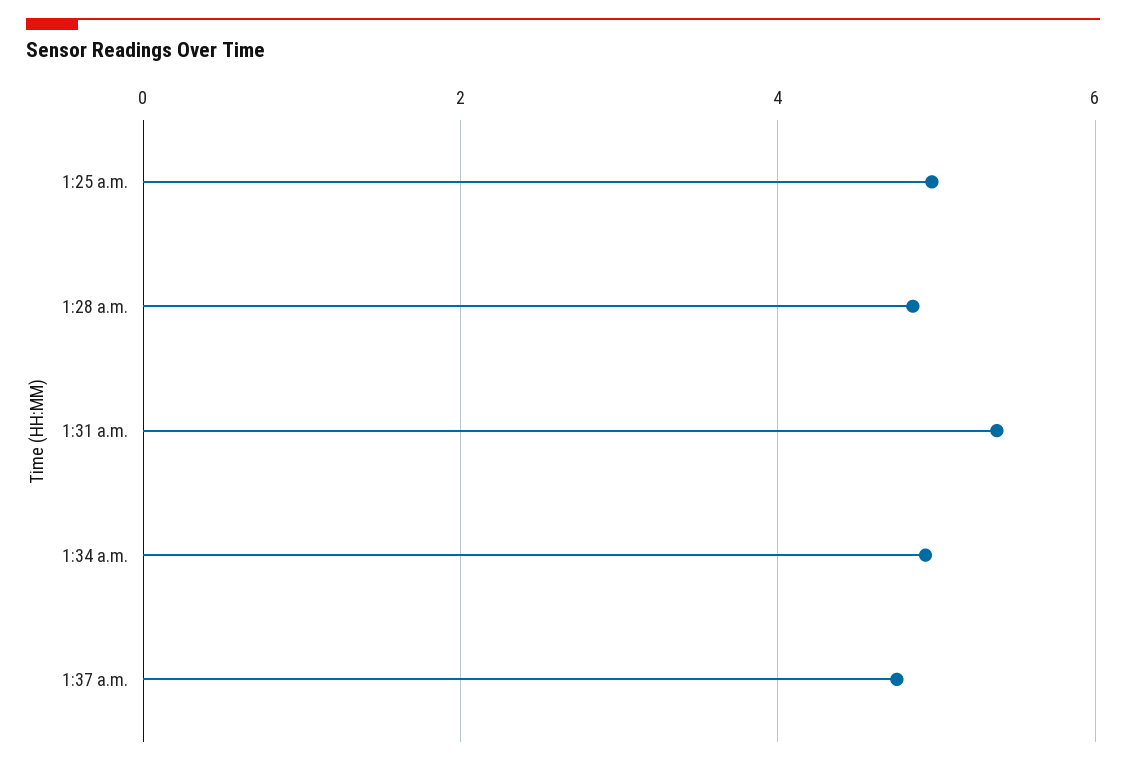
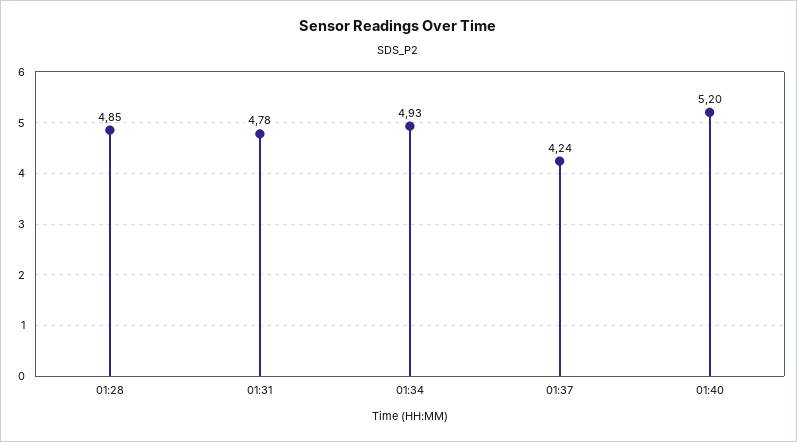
1:25 a.m.: 5 -> none
1:31 a.m.: 5.4 -> 4.78
1:37 a.m.: 4.8 -> 4.24
01:40: none -> 5.2

